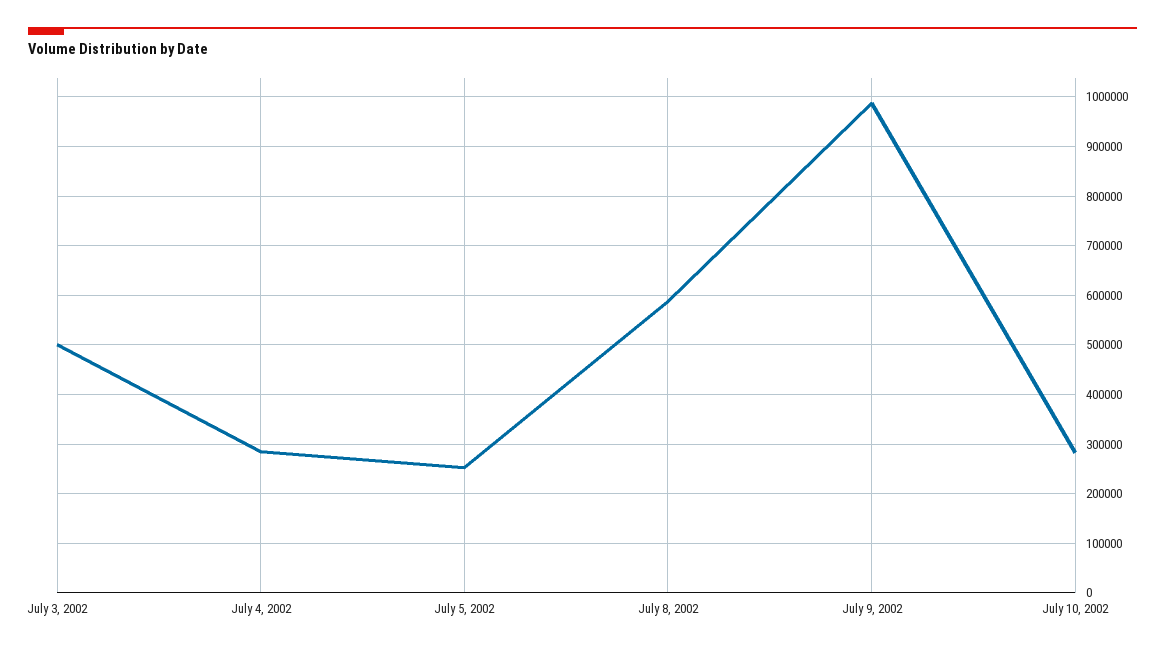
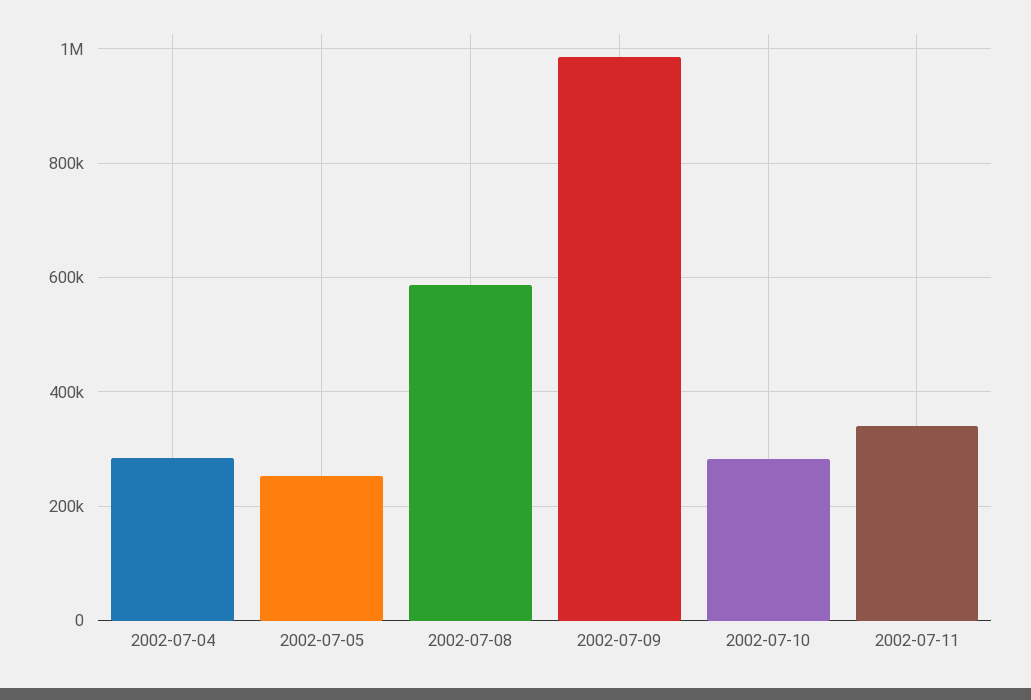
July 3, 2002: 500000 -> none
2002-07-11: none -> 340000

